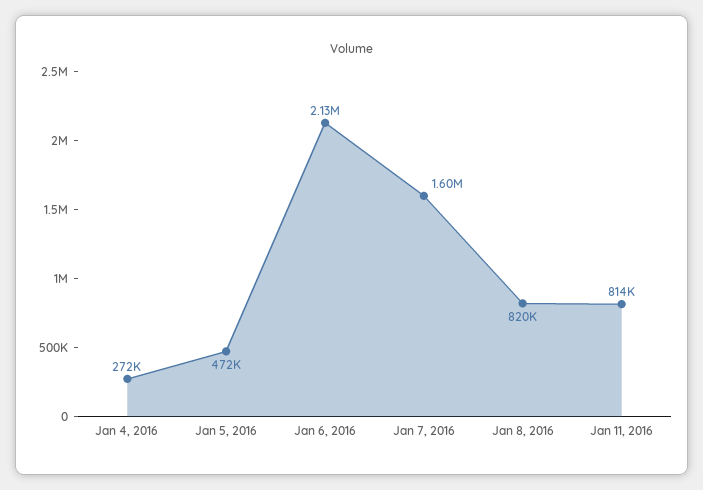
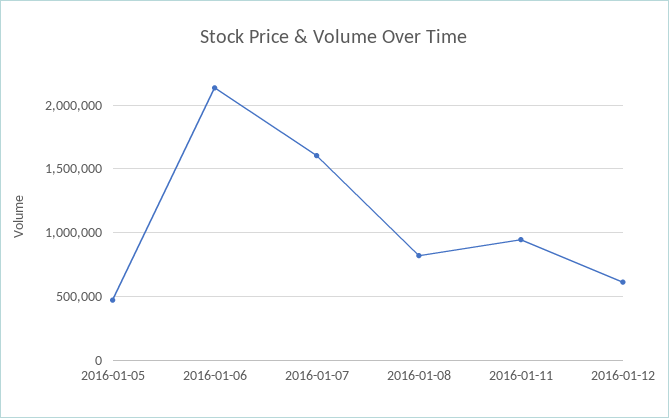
Jan 4, 2016: 272000 -> none
Jan 11, 2016: 814000 -> 950000
2016-01-12: none -> 600000

